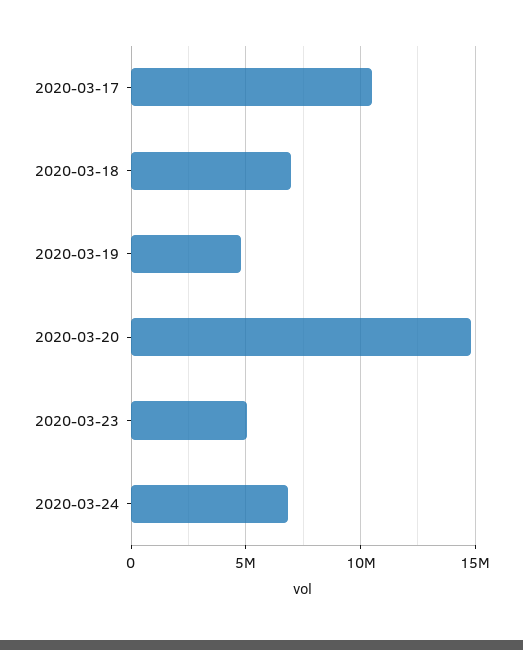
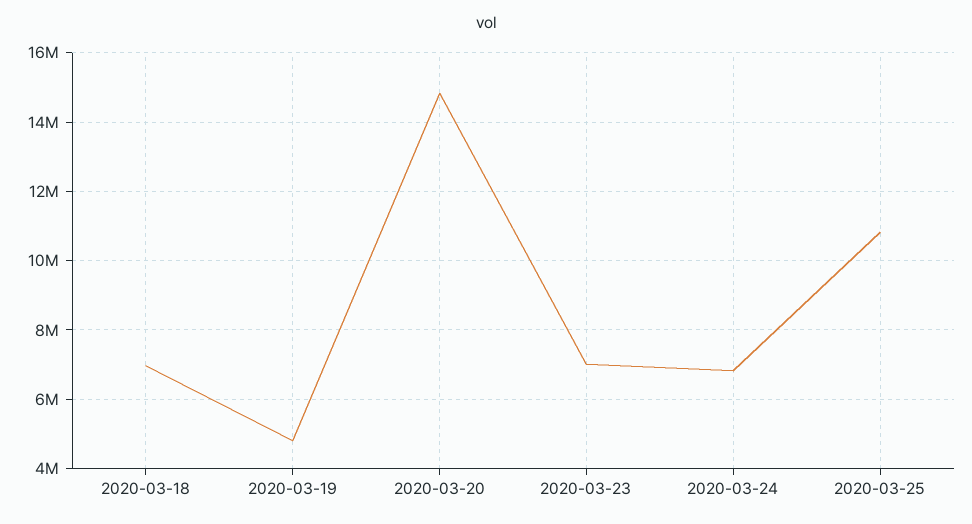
2020-03-17: 10500000 -> none
2020-03-23: 5000000 -> 7000000
2020-03-25: none -> 10800000

